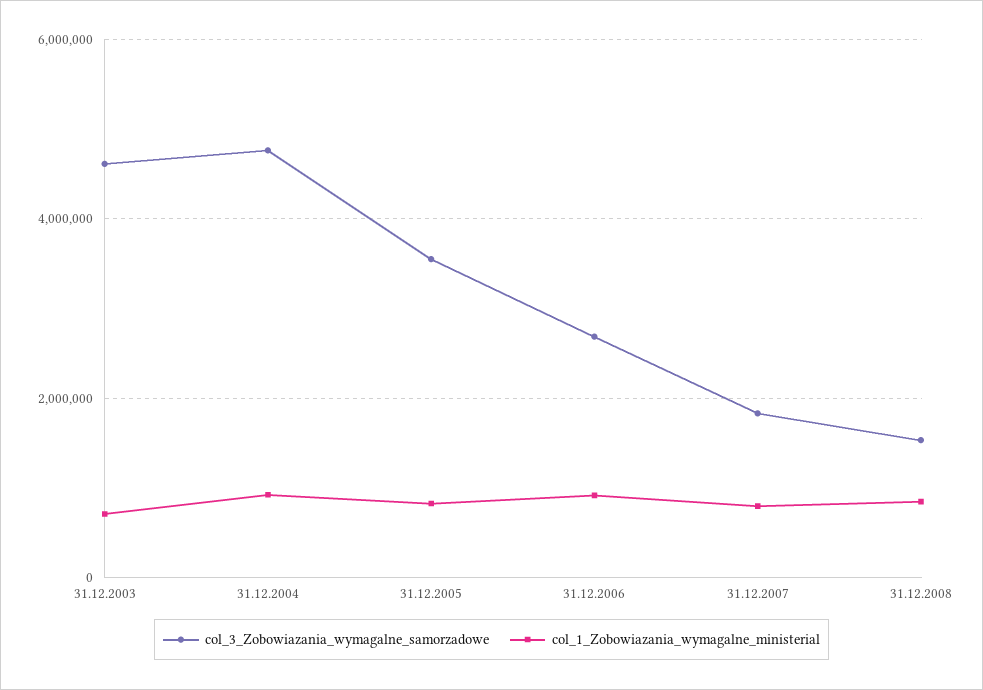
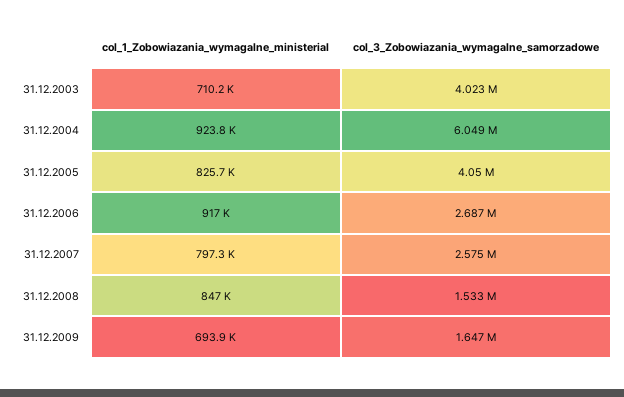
col_3_Zobowiazania_wymagalne_samorzadowe, 31.12.2003: 4600000 -> 4023000
col_3_Zobowiazania_wymagalne_samorzadowe, 31.12.2004: 4800000 -> 6049000
col_3_Zobowiazania_wymagalne_samorzadowe, 31.12.2005: 3600000 -> 4050000
col_3_Zobowiazania_wymagalne_samorzadowe, 31.12.2007: 1800000 -> 2575000
col_1_Zobowiazania_wymagalne_ministerial, 31.12.2009: none -> 693900
col_3_Zobowiazania_wymagalne_samorzadowe, 31.12.2009: none -> 1647000

